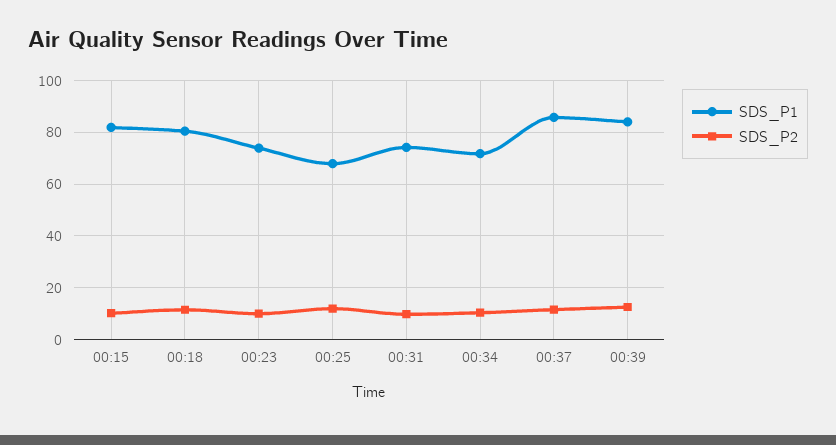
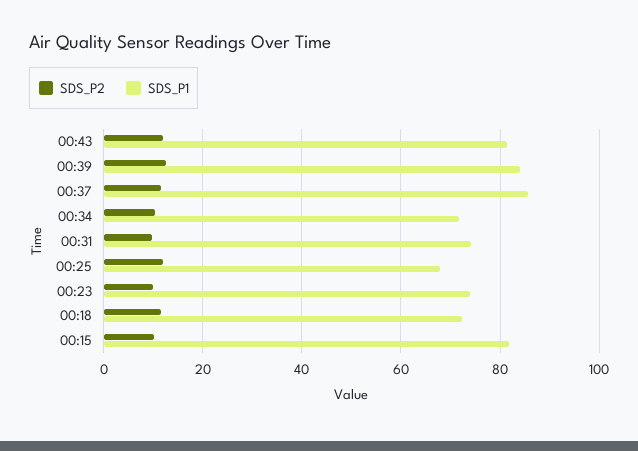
SDS_P1, 00:18: 80 -> 72
SDS_P2, 00:43: none -> 12
SDS_P1, 00:43: none -> 82

